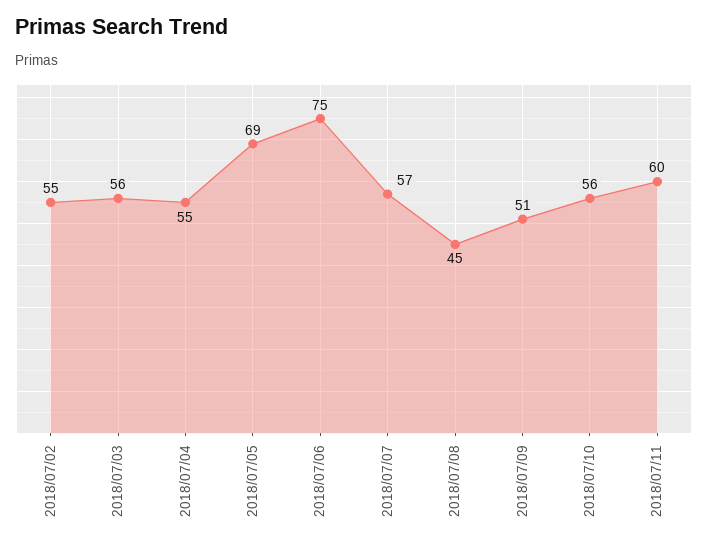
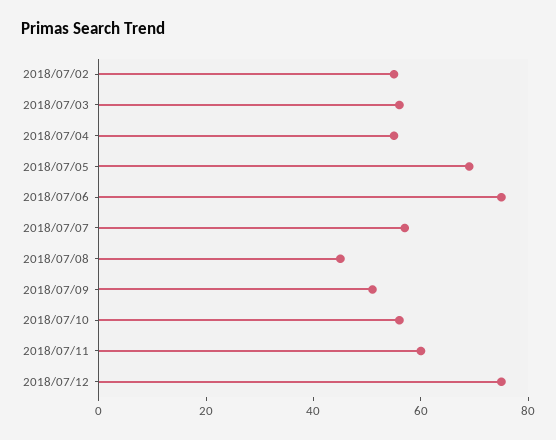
2018/07/12: none -> 75

